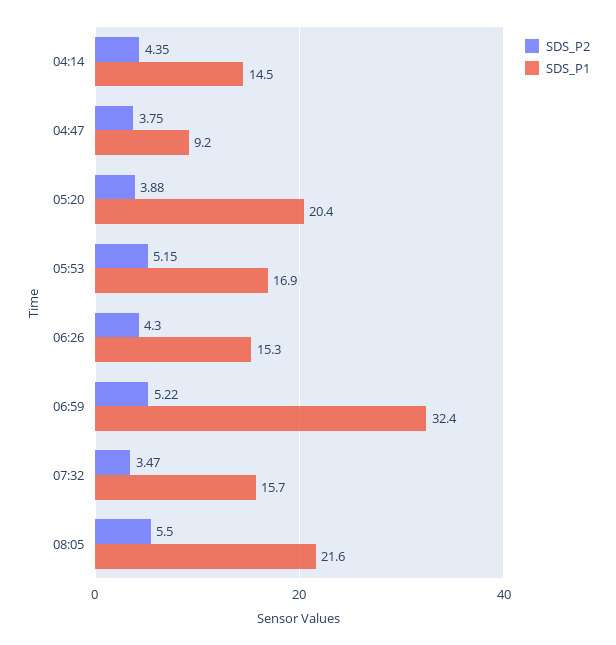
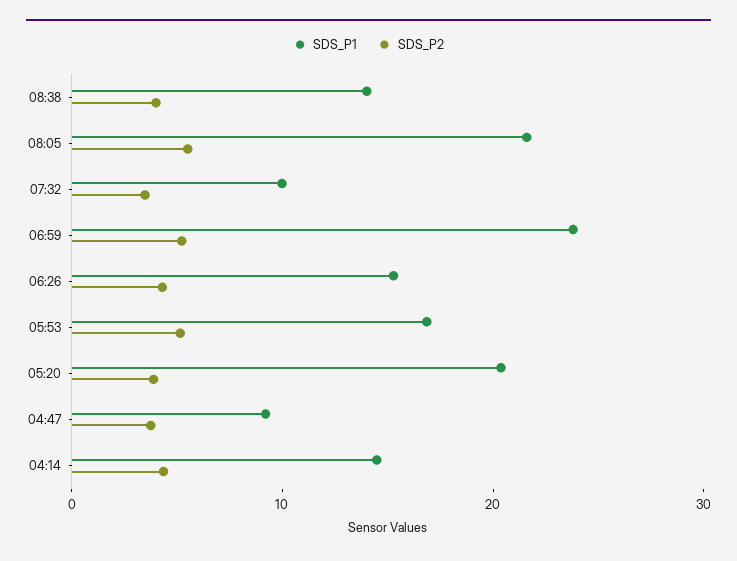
SDS_P1, 06:59: 32.4 -> 24
SDS_P1, 07:32: 15.7 -> 10
SDS_P1, 08:38: none -> 14
SDS_P2, 08:38: none -> 4

